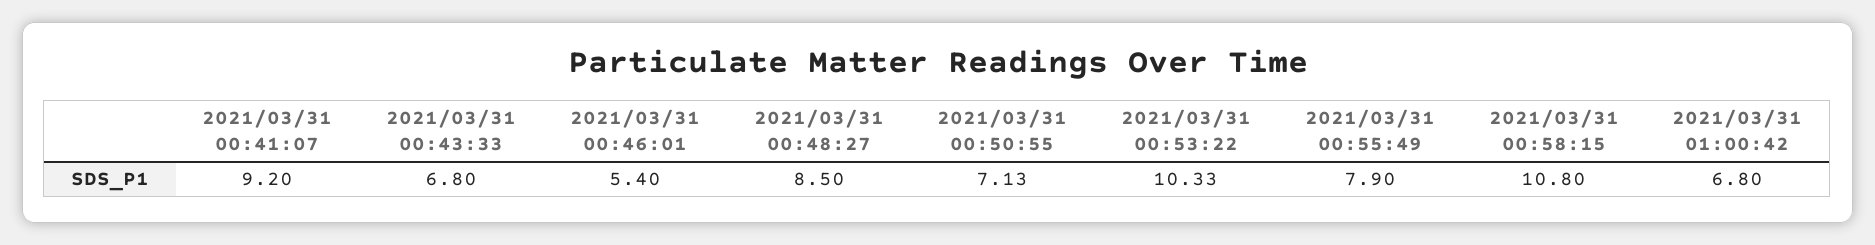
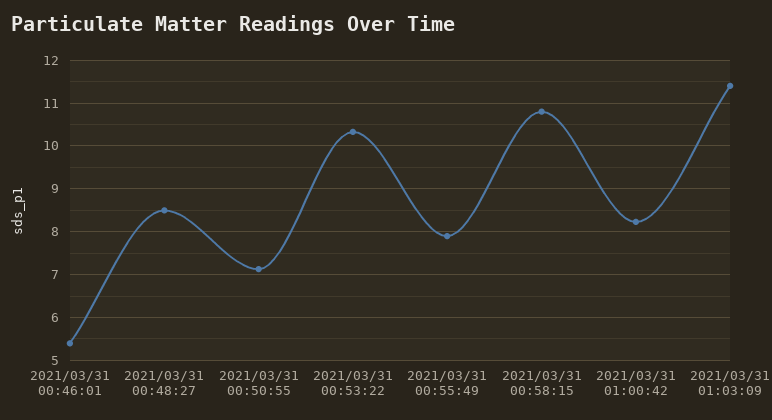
2021/03/31 00:41:07: 9.2 -> none
2021/03/31 00:43:33: 6.8 -> none
2021/03/31 01:00:42: 6.8 -> 8.2
2021/03/31 01:03:09: none -> 11.4

